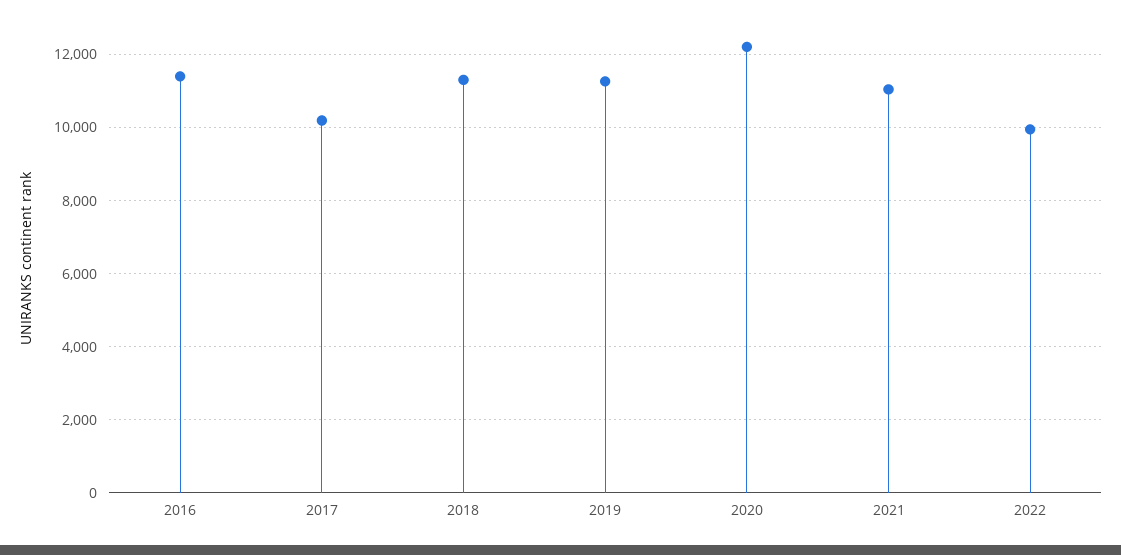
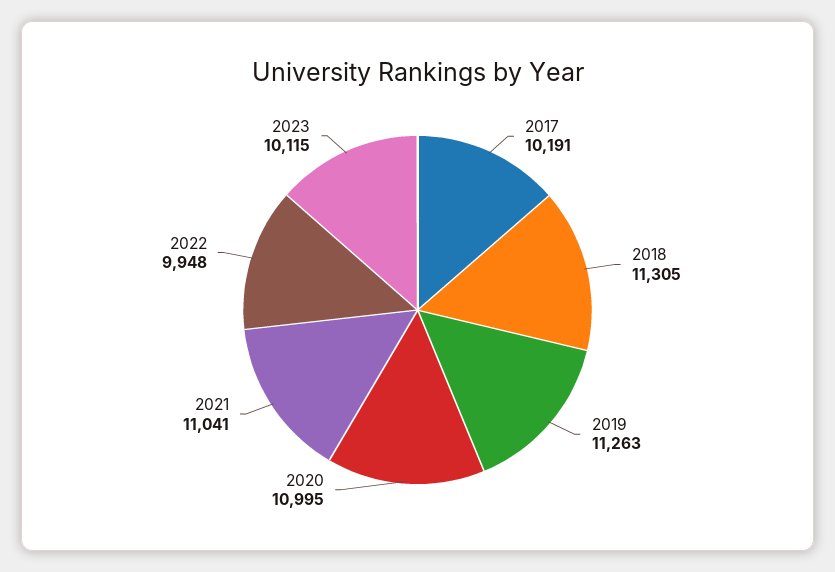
2016: 11400 -> none
2020: 12200 -> 10995
2023: none -> 10115

